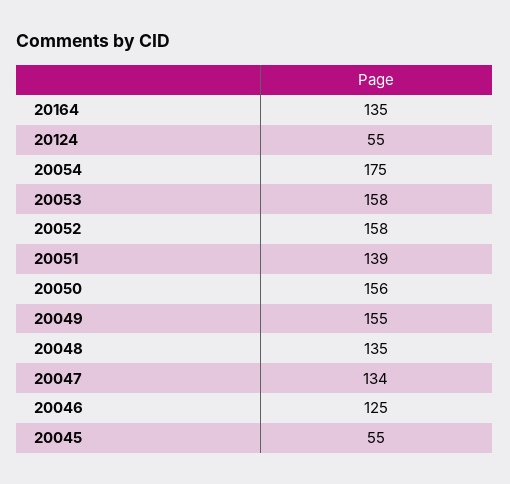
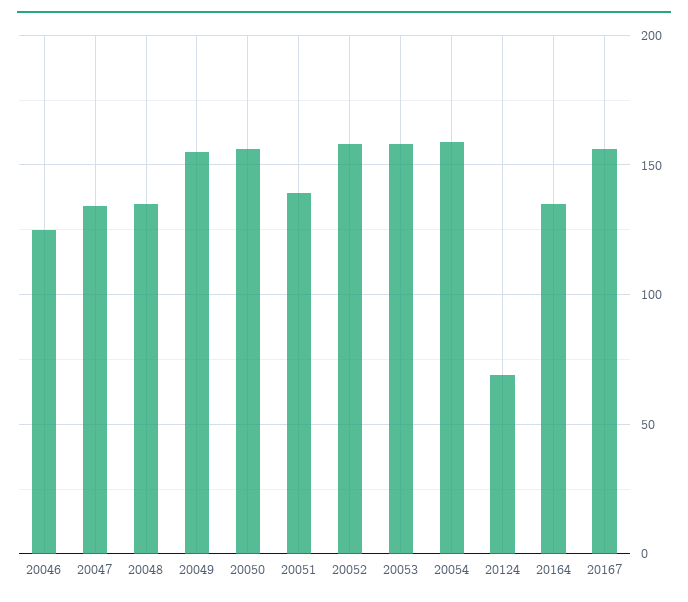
20124: 55 -> 70
20054: 175 -> 160
20045: 55 -> none
20167: none -> 155

